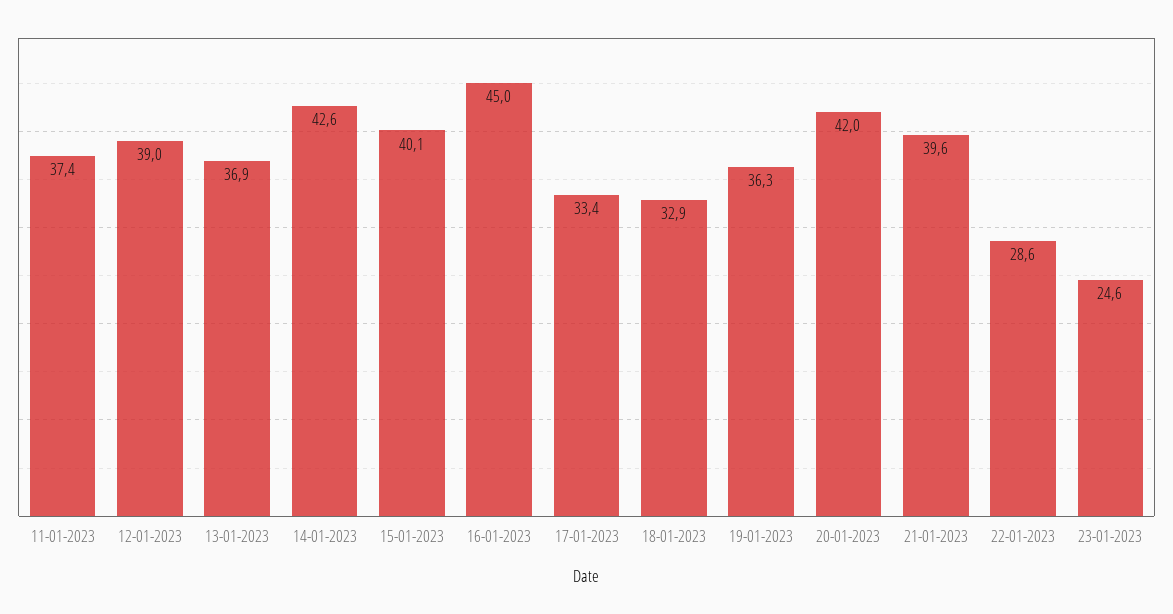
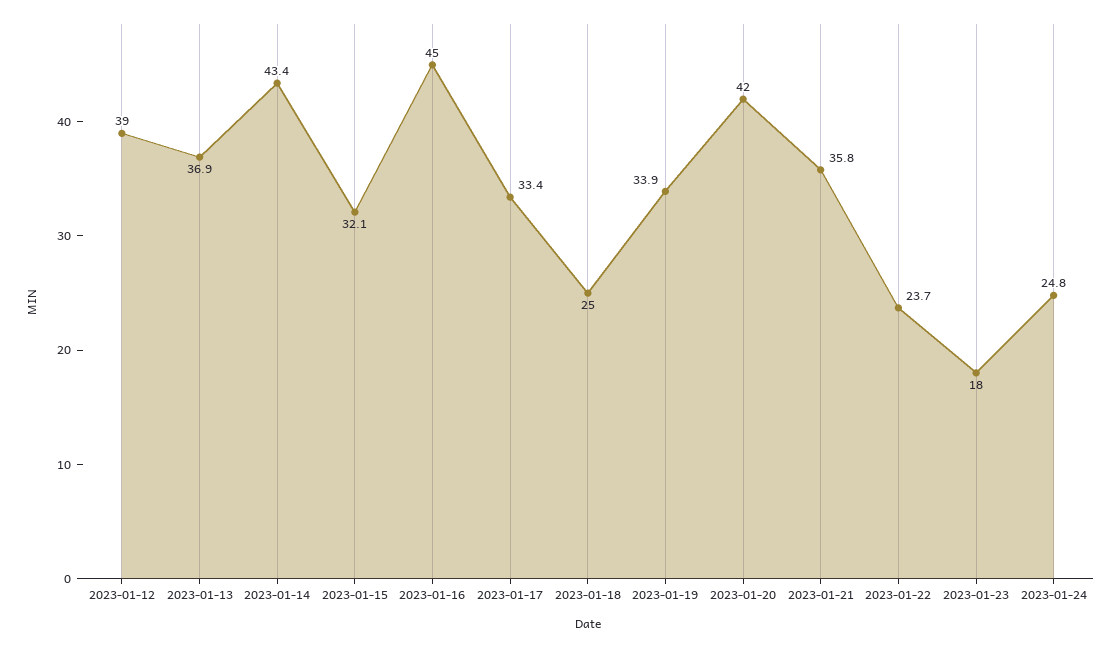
11-01-2023: 37.4 -> none
14-01-2023: 42.6 -> 43.4
15-01-2023: 40.1 -> 32.1
18-01-2023: 32.9 -> 25
19-01-2023: 36.3 -> 33.9
21-01-2023: 39.6 -> 35.8
22-01-2023: 28.6 -> 23.7
23-01-2023: 24.6 -> 18
2023-01-24: none -> 24.8

